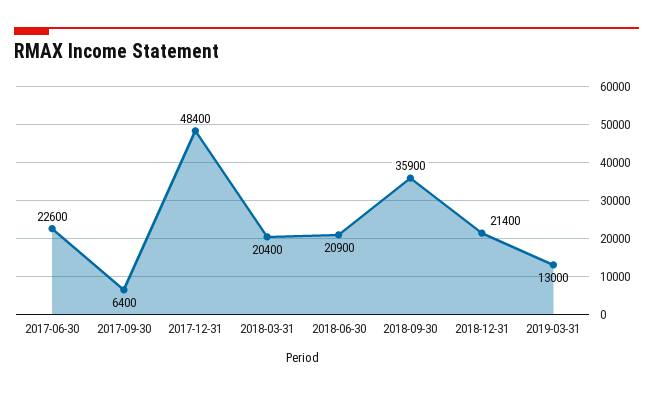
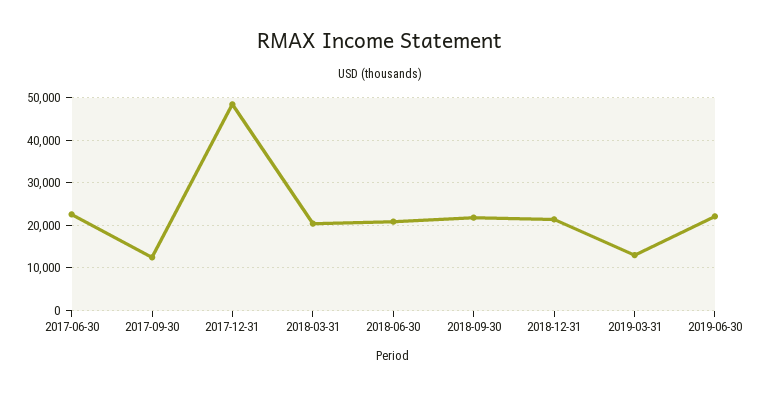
2017-09-30: 6400 -> 12000
2018-09-30: 35900 -> 22000
2019-06-30: none -> 22000

